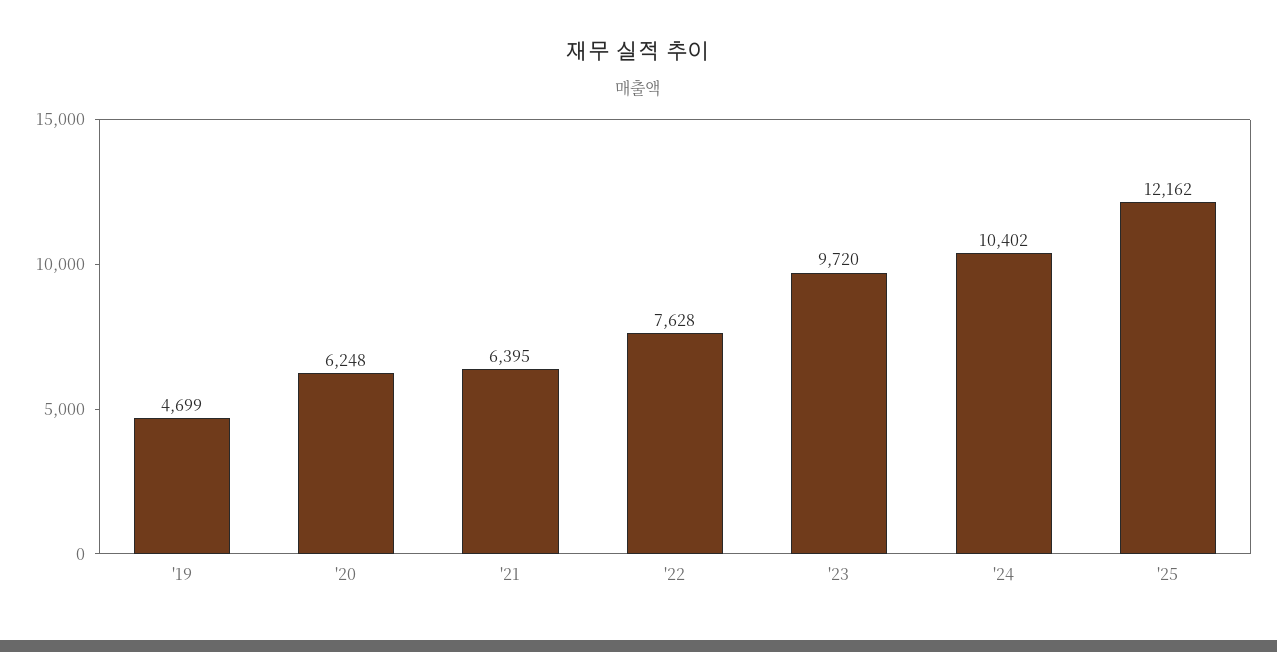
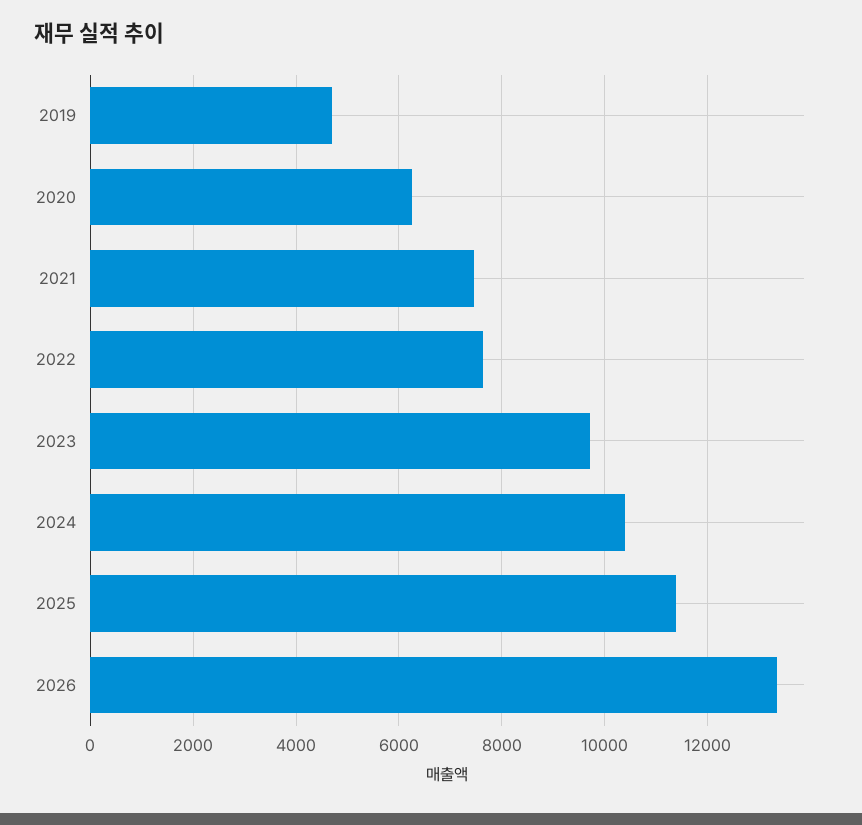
'21: 6395 -> 7400
'25: 12162 -> 11400
2026: none -> 13400

